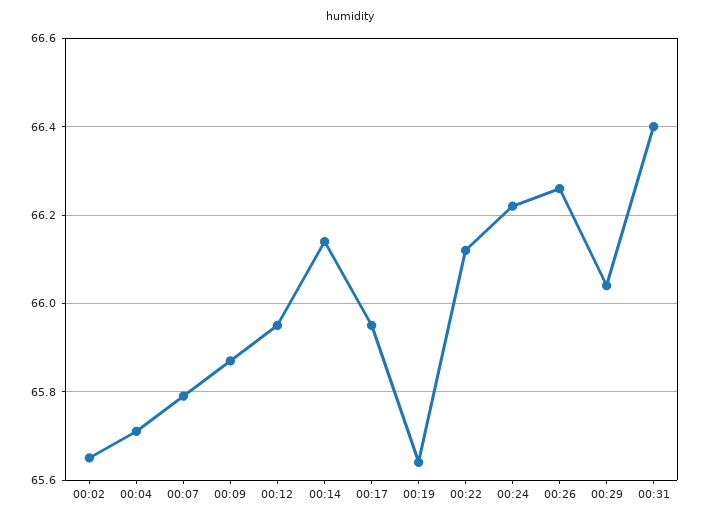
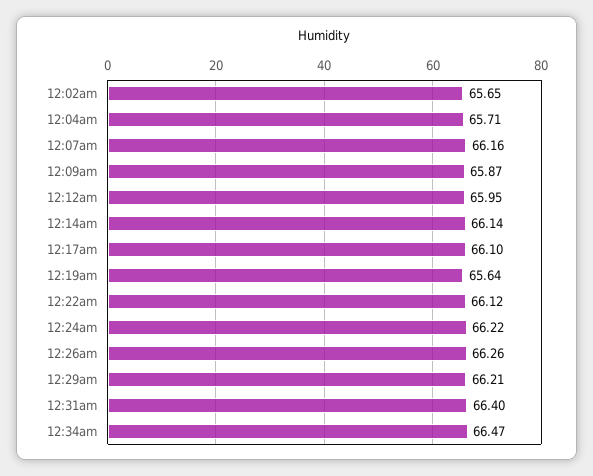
00:07: 65.8 -> 66.16
00:17: 65.95 -> 66.1
00:29: 66.05 -> 66.21
12:34am: none -> 66.47

